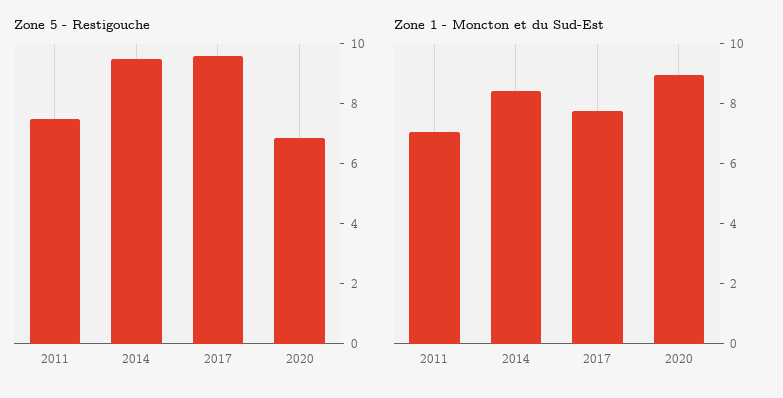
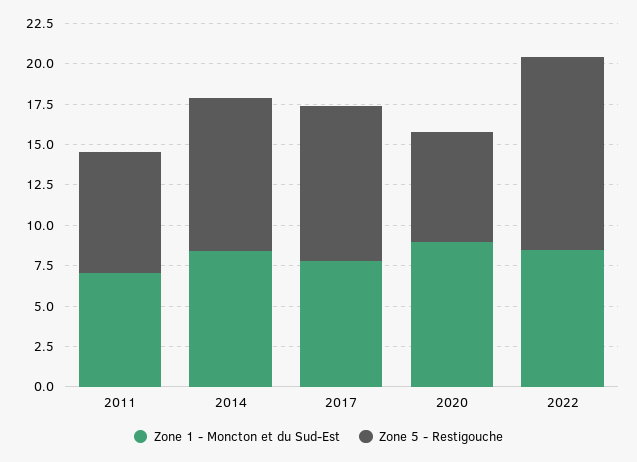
Zone 1 - Moncton et du Sud-Est, 2022: none -> 8.5
Zone 5 - Restigouche, 2022: none -> 12

